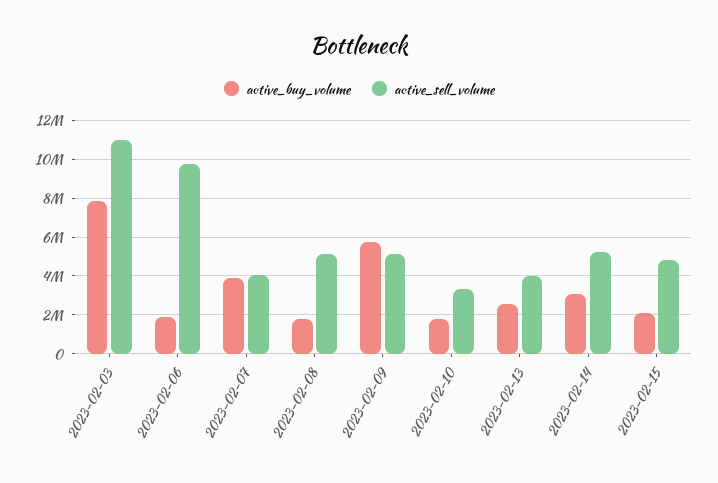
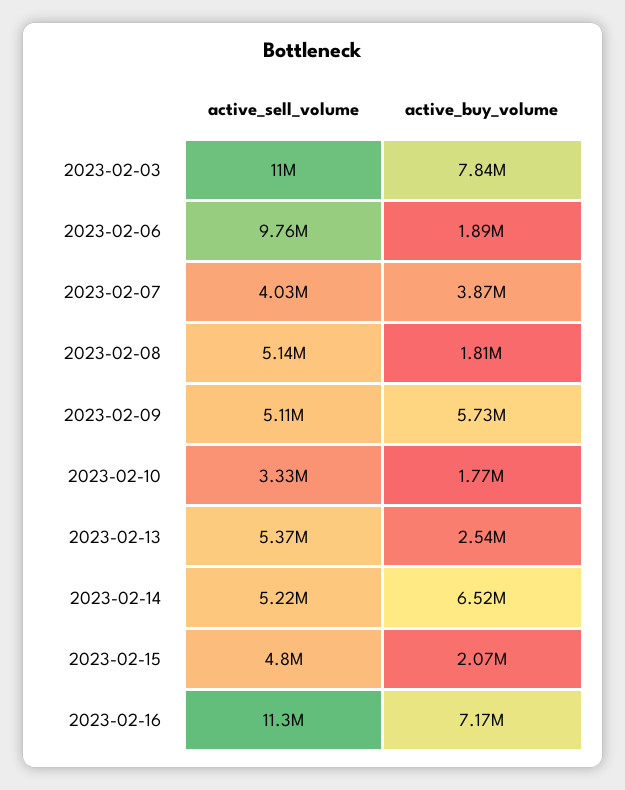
active_sell_volume, 2023-02-13: 4000000 -> 5370000
active_buy_volume, 2023-02-14: 3000000 -> 6520000
active_sell_volume, 2023-02-16: none -> 11300000
active_buy_volume, 2023-02-16: none -> 7170000

